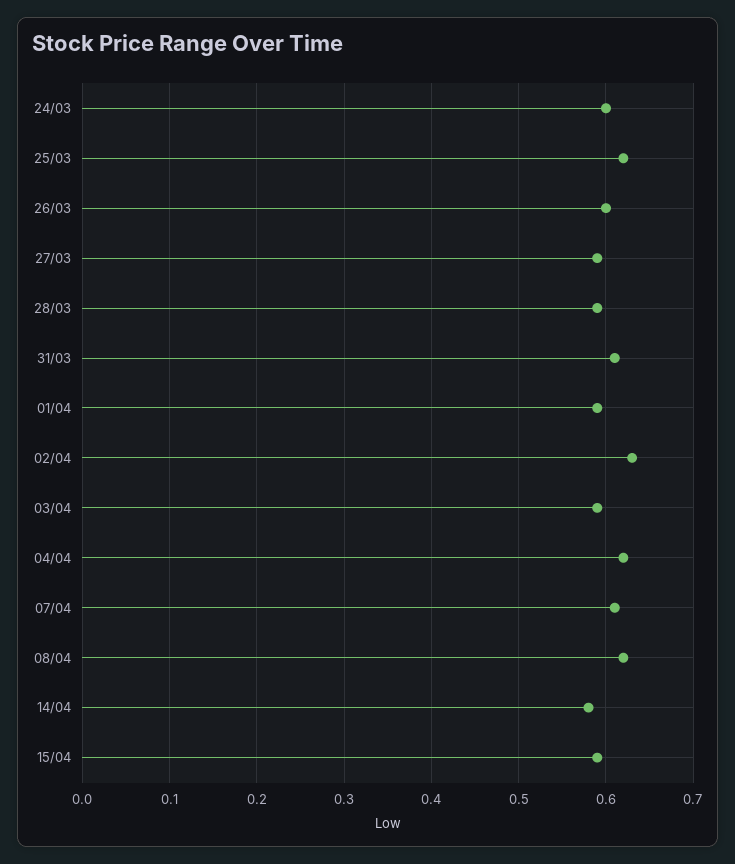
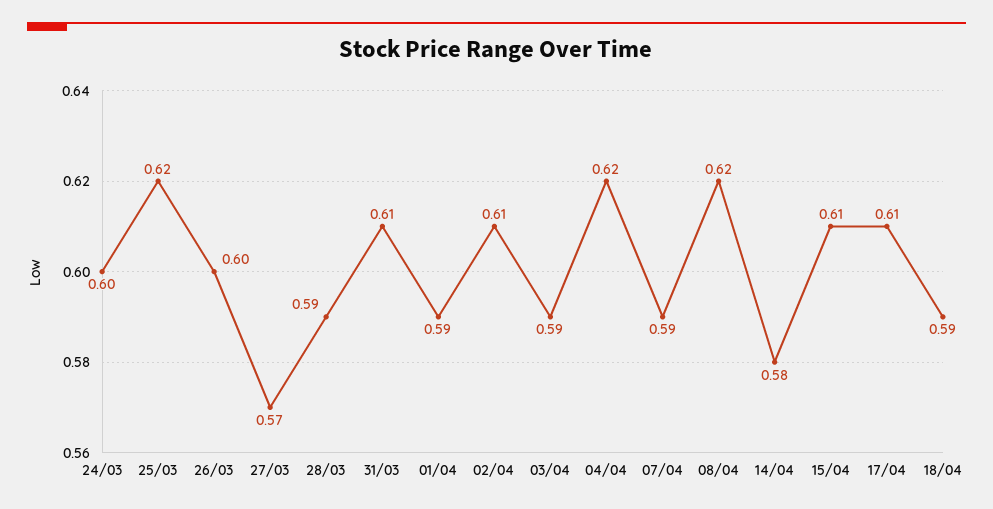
27/03: 0.59 -> 0.57
02/04: 0.63 -> 0.61
07/04: 0.61 -> 0.59
15/04: 0.59 -> 0.61
17/04: none -> 0.61
18/04: none -> 0.59

